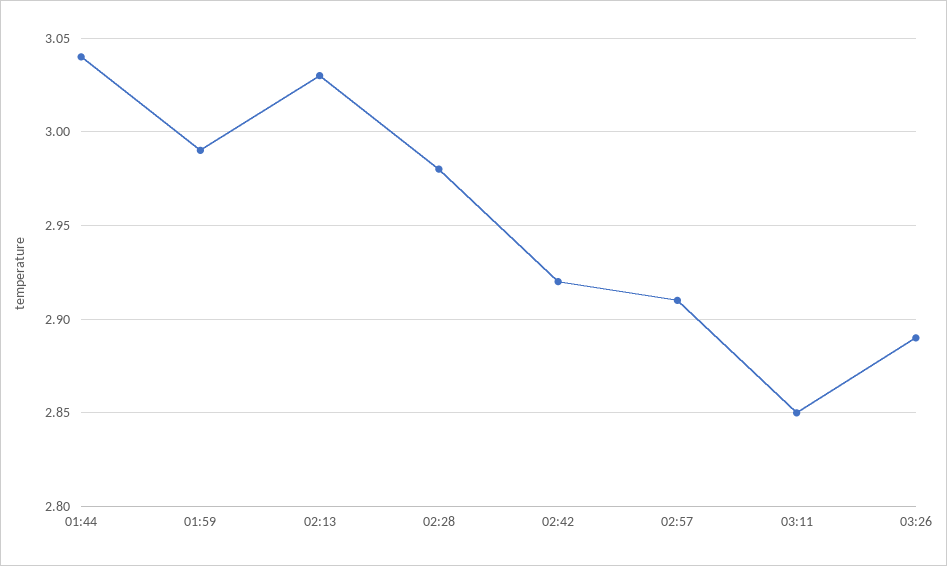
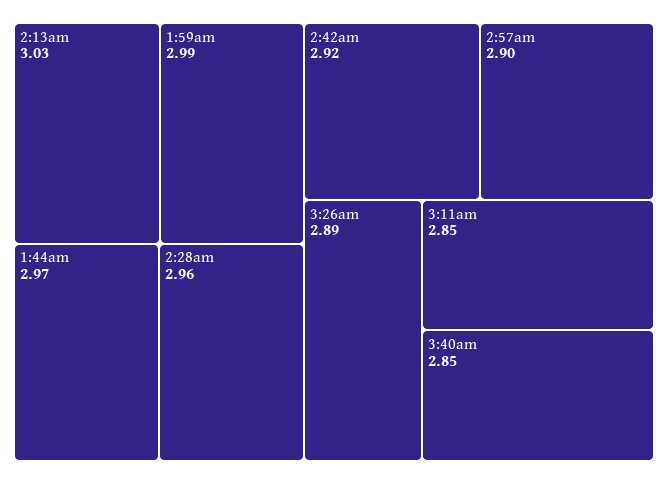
01:44: 3.04 -> 2.97
02:28: 2.98 -> 2.96
02:57: 2.91 -> 2.9
3:40am: none -> 2.85

